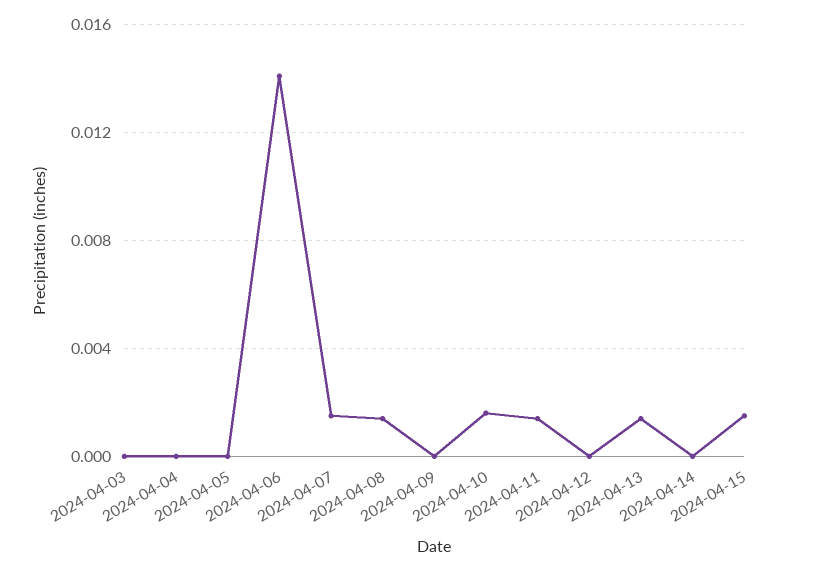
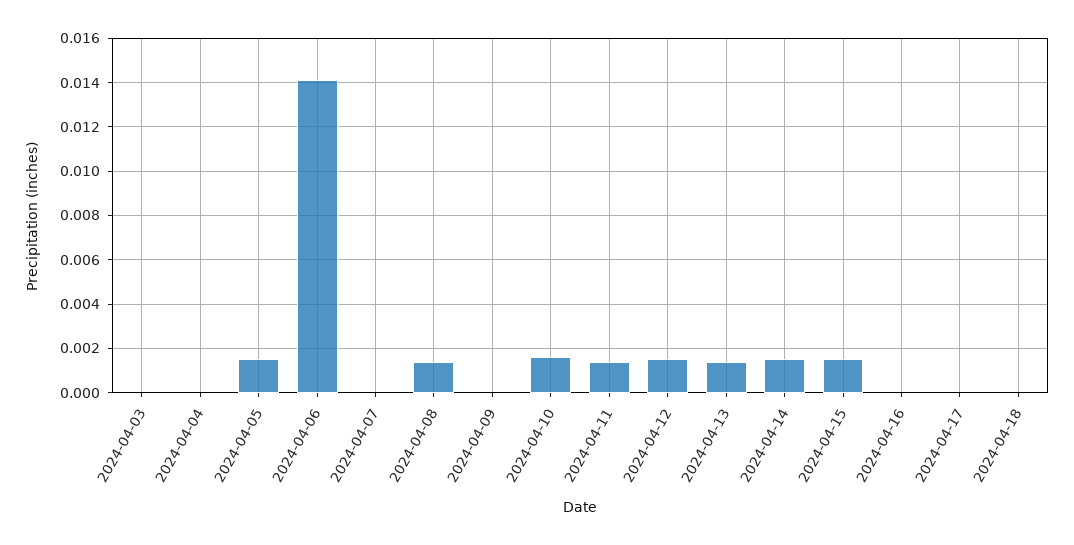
2024-04-05: 0 -> 0.0015
2024-04-07: 0.0015 -> 0
2024-04-12: 0 -> 0.0015
2024-04-14: 0 -> 0.0015
2024-04-16: none -> 0
2024-04-17: none -> 0
2024-04-18: none -> 0

